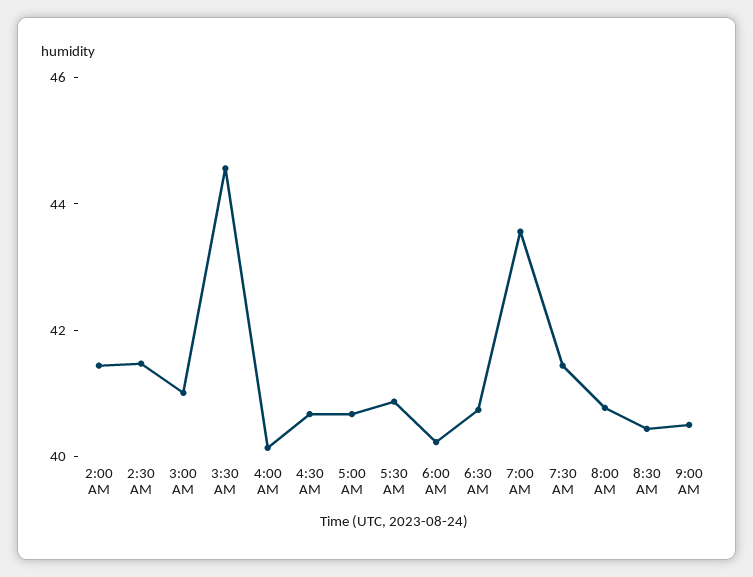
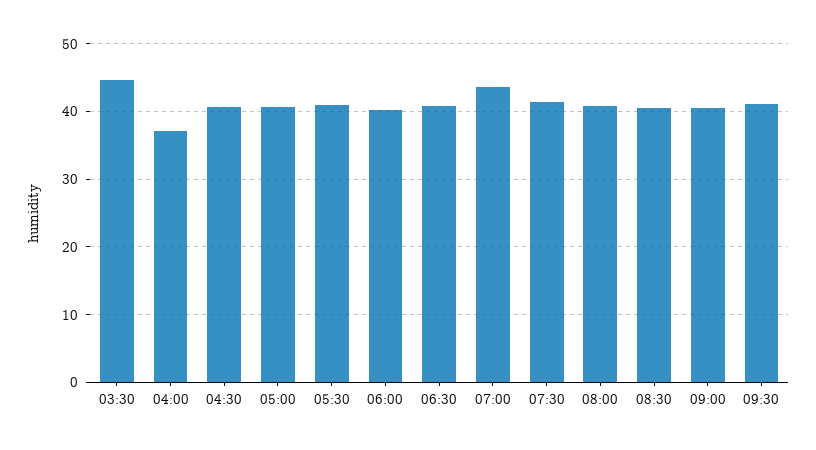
2:00 AM: 41.5 -> none
2:30 AM: 41.5 -> none
3:00 AM: 41 -> none
4:00 AM: 40 -> 37
09:30: none -> 41

